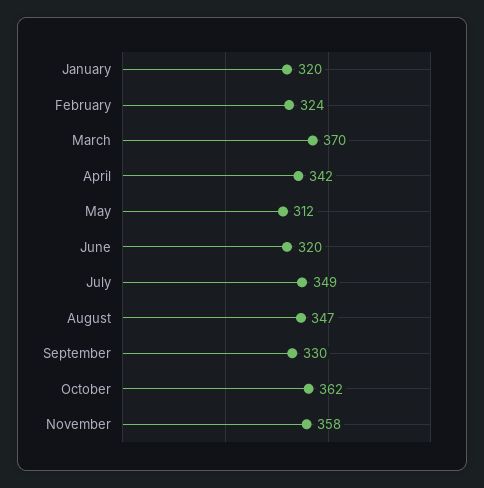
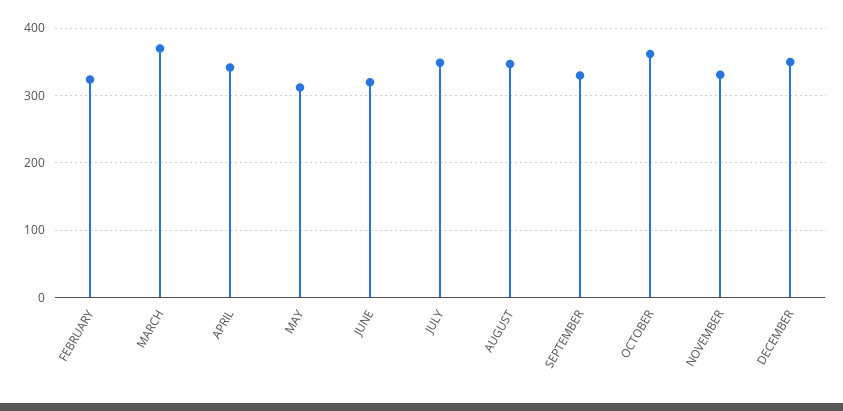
January: 320 -> none
November: 358 -> 330
DECEMBER: none -> 350

